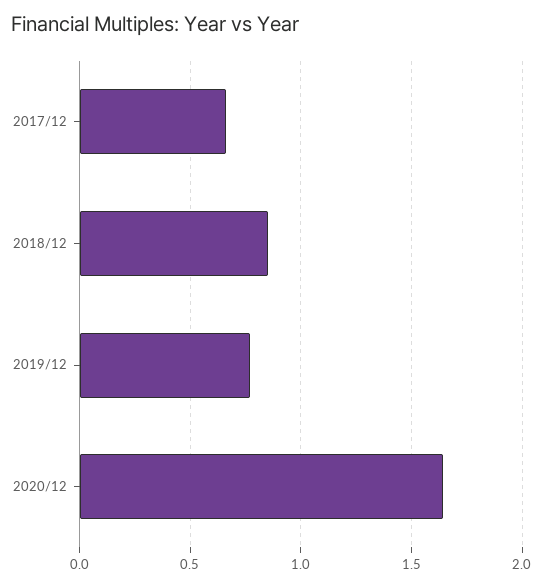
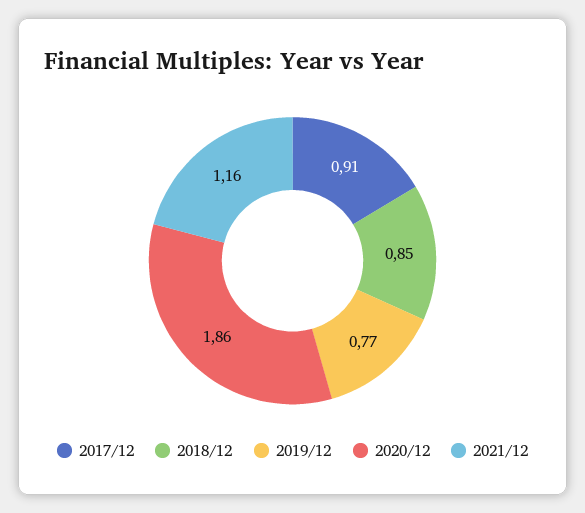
2017/12: 0.65 -> 0.91
2020/12: 1.65 -> 1.86
2021/12: none -> 1.16

